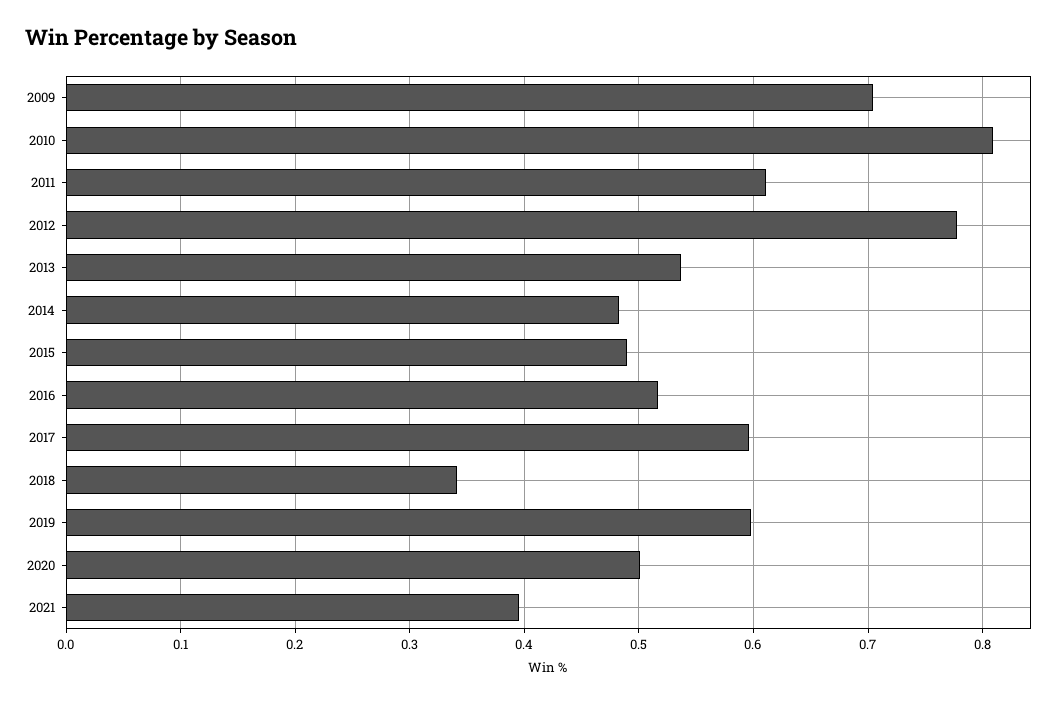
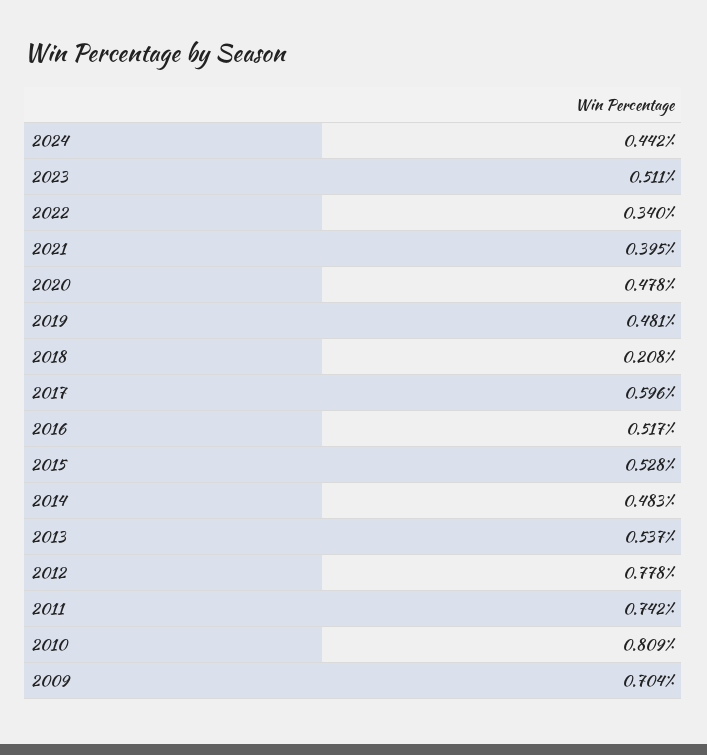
2011: 0.61 -> 0.742
2015: 0.49 -> 0.528
2018: 0.34 -> 0.208
2019: 0.6 -> 0.481
2020: 0.5 -> 0.478
2024: none -> 0.442
2023: none -> 0.511
2022: none -> 0.34

